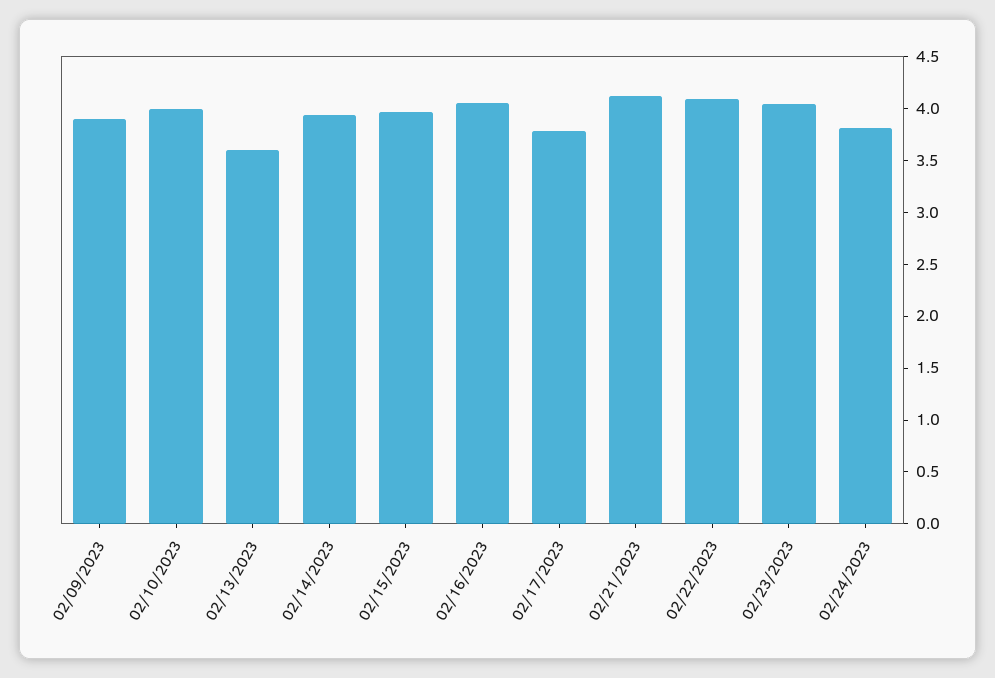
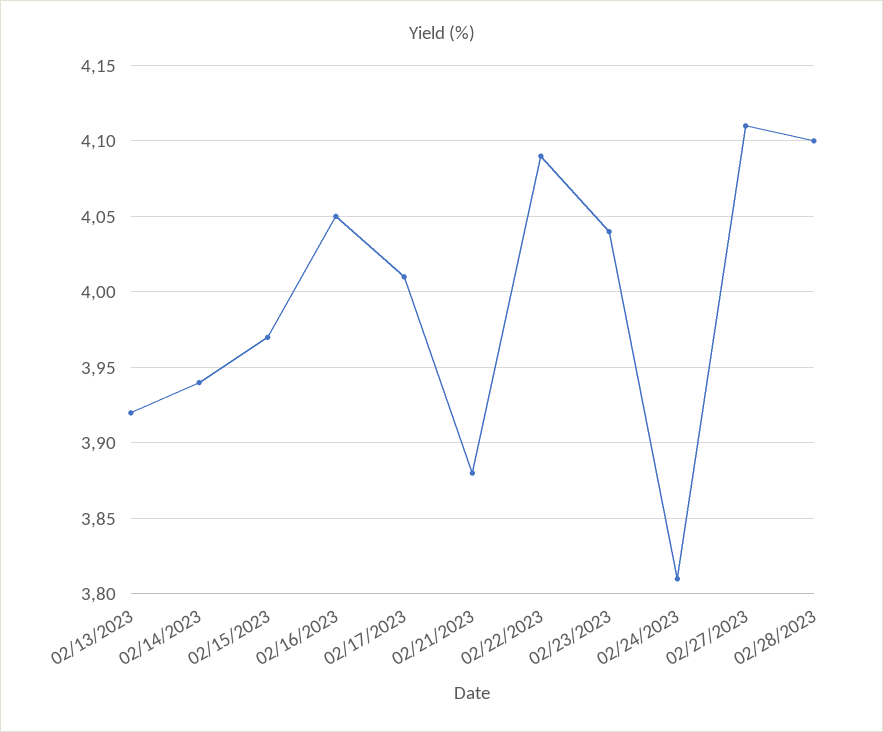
02/09/2023: 3.9 -> none
02/10/2023: 4 -> none
02/13/2023: 3.6 -> 3.92
02/17/2023: 3.8 -> 4.01
02/21/2023: 4.1 -> 3.88
02/27/2023: none -> 4.11
02/28/2023: none -> 4.1

